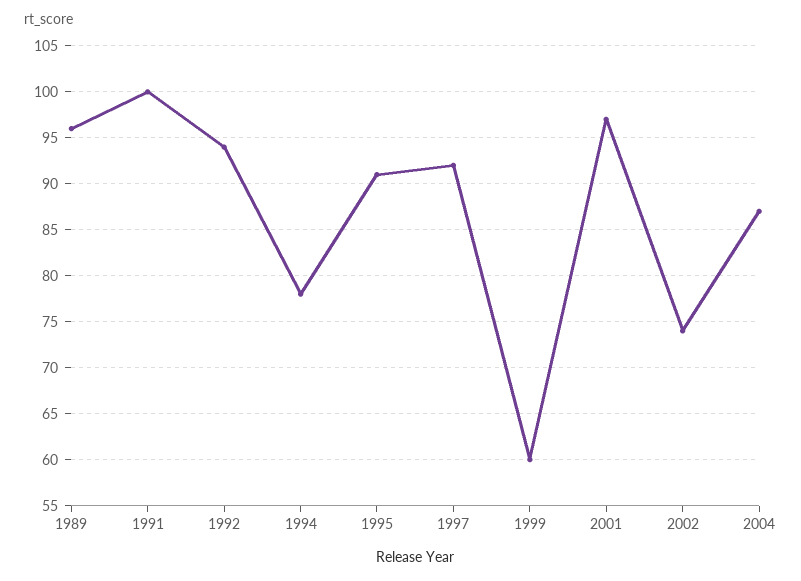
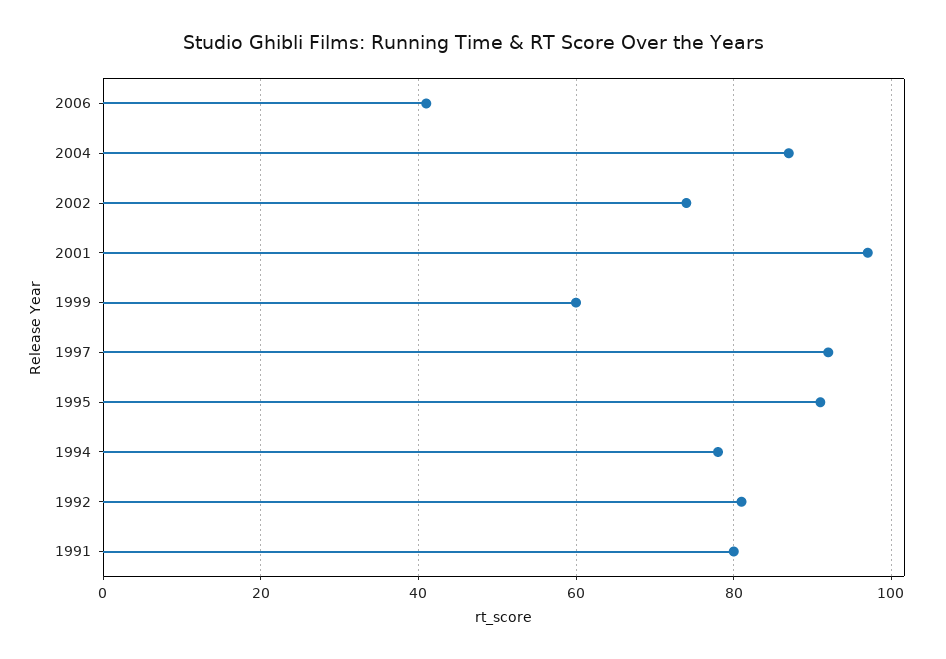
1989: 96 -> none
1991: 100 -> 80
1992: 94 -> 80
2006: none -> 40

